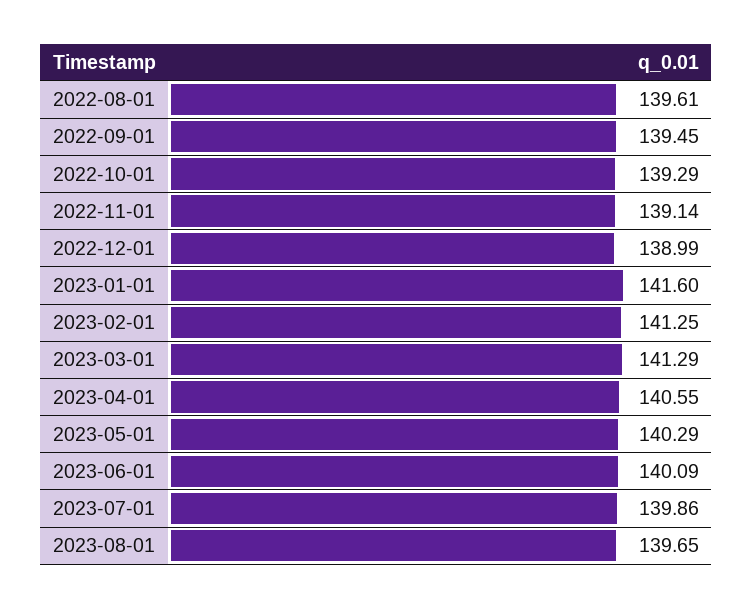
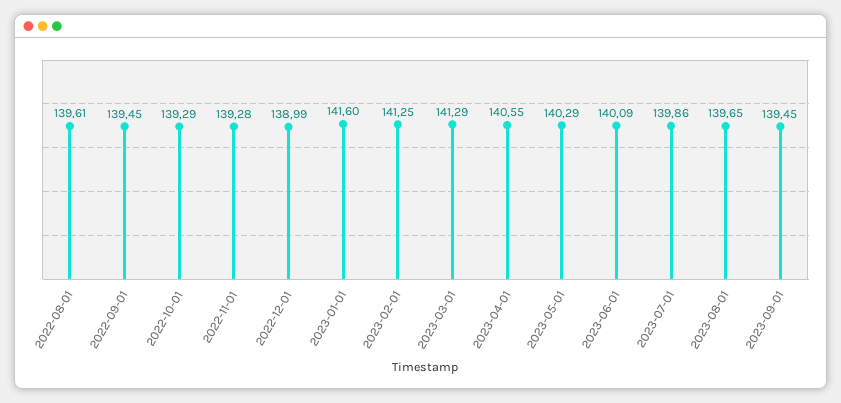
2022-11-01: 139.14 -> 139.28
2023-09-01: none -> 139.45

